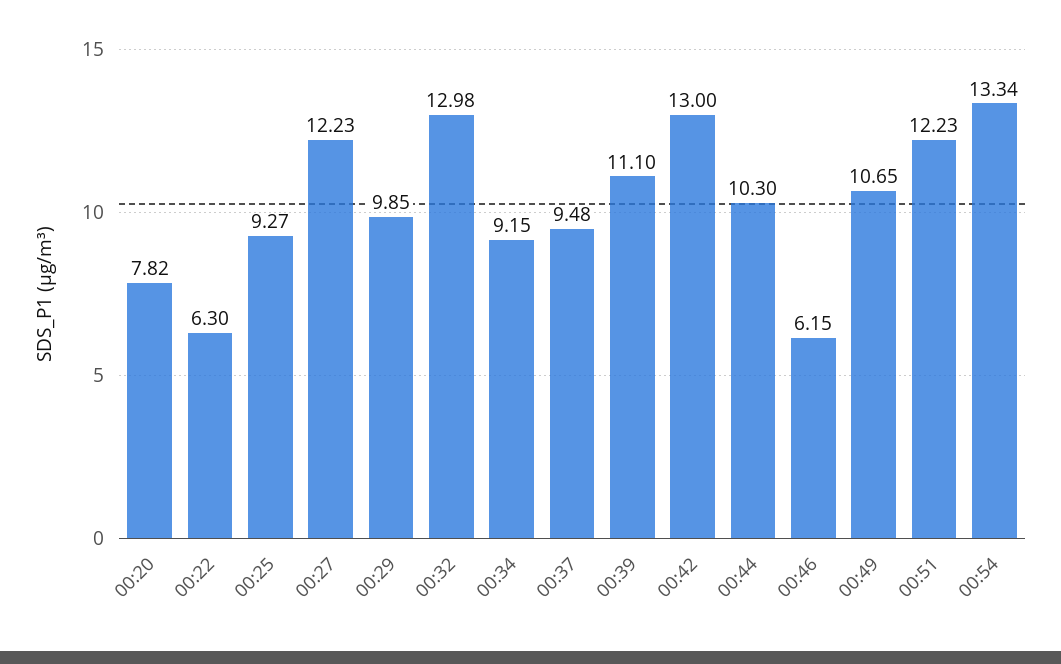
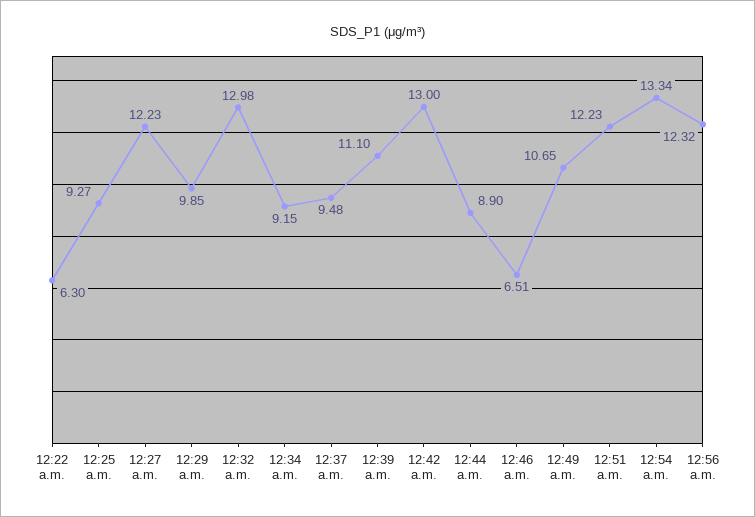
00:20: 7.82 -> none
00:44: 10.3 -> 8.9
00:46: 6.15 -> 6.51
12:56 a.m.: none -> 12.32

